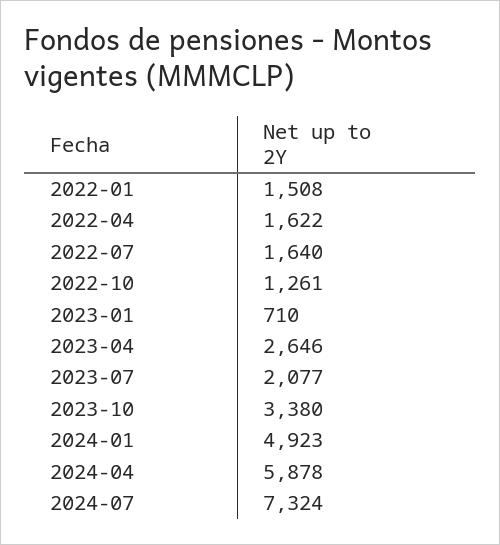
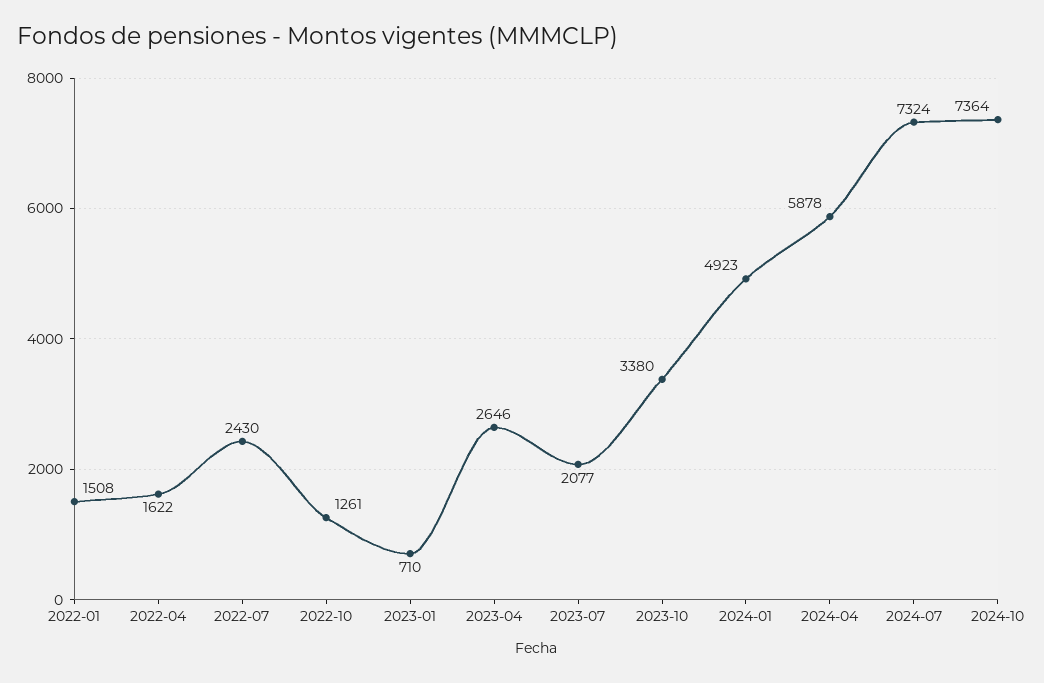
2022-07: 1640 -> 2430
2024-10: none -> 7364

